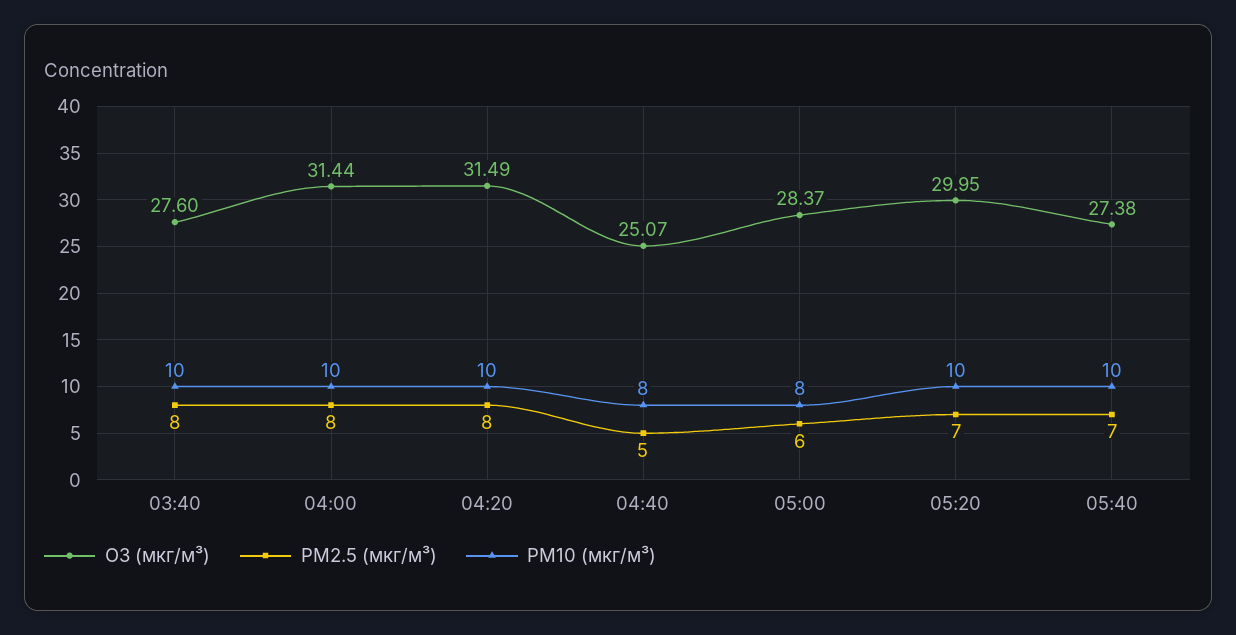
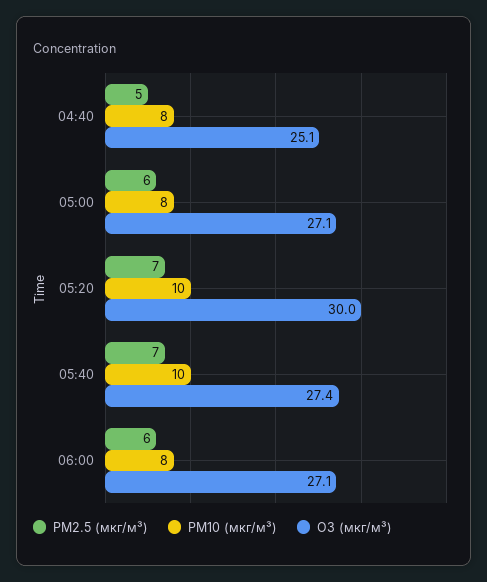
O3 (мкг/м³), 03:40: 27.6 -> none
PM2.5 (мкг/м³), 03:40: 8 -> none
PM10 (мкг/м³), 03:40: 10 -> none
O3 (мкг/м³), 04:00: 31.44 -> none
PM2.5 (мкг/м³), 04:00: 8 -> none
PM10 (мкг/м³), 04:00: 10 -> none
O3 (мкг/м³), 04:20: 31.49 -> none
PM2.5 (мкг/м³), 04:20: 8 -> none
PM10 (мкг/м³), 04:20: 10 -> none
O3 (мкг/м³), 05:00: 28.37 -> 27.1
PM2.5 (мкг/м³), 06:00: none -> 6
PM10 (мкг/м³), 06:00: none -> 8
O3 (мкг/м³), 06:00: none -> 27.1

